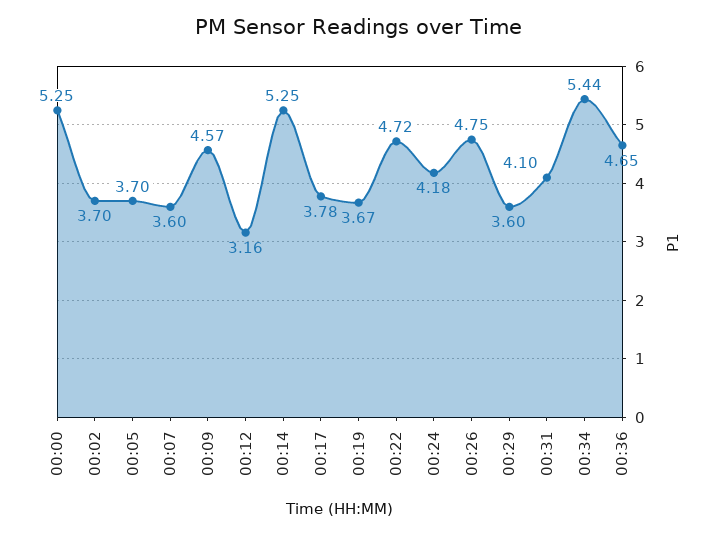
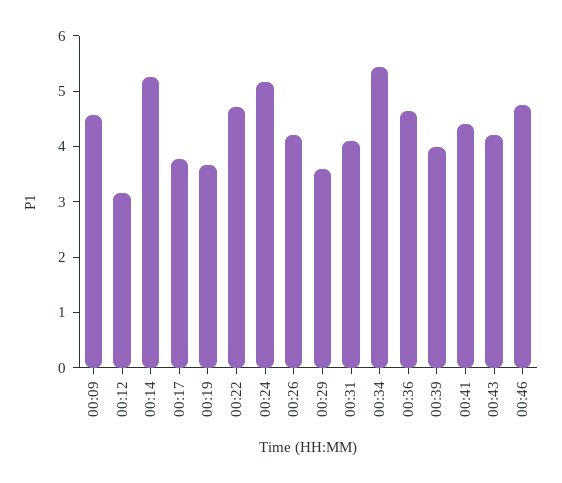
00:00: 5.25 -> none
00:02: 3.7 -> none
00:05: 3.7 -> none
00:07: 3.6 -> none
00:24: 4.18 -> 5.2
00:26: 4.75 -> 4.2
00:39: none -> 4
00:41: none -> 4.4
00:43: none -> 4.2
00:46: none -> 4.8

